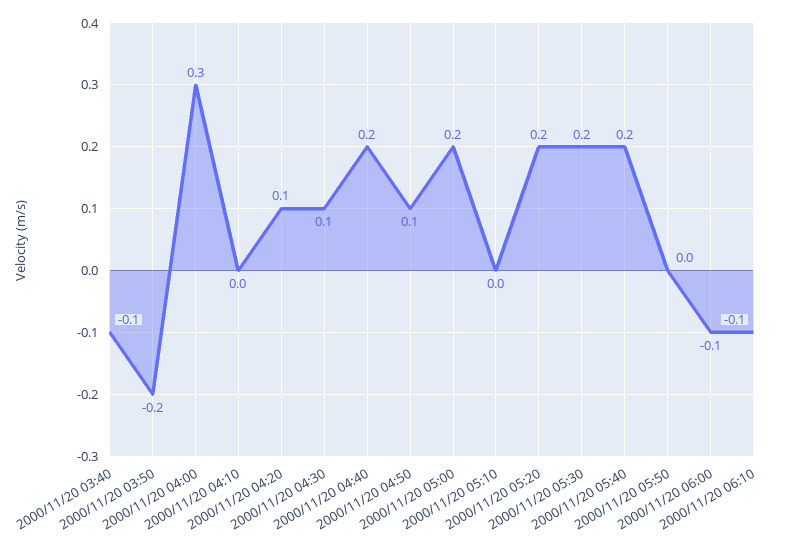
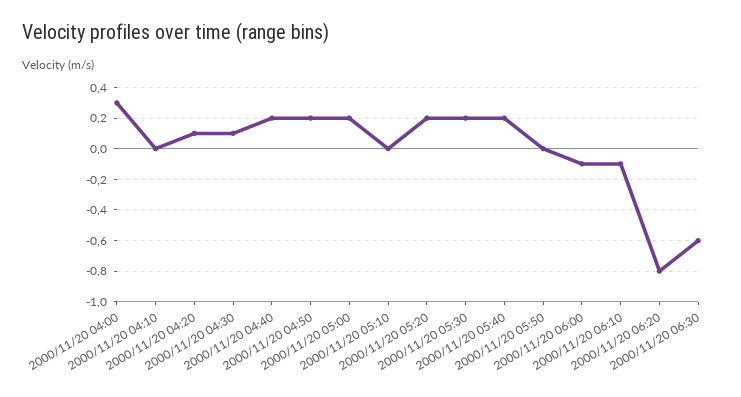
2000/11/20 03:40: -0.1 -> none
2000/11/20 03:50: -0.2 -> none
2000/11/20 04:50: 0.1 -> 0.2
2000/11/20 06:20: none -> -0.8
2000/11/20 06:30: none -> -0.6

